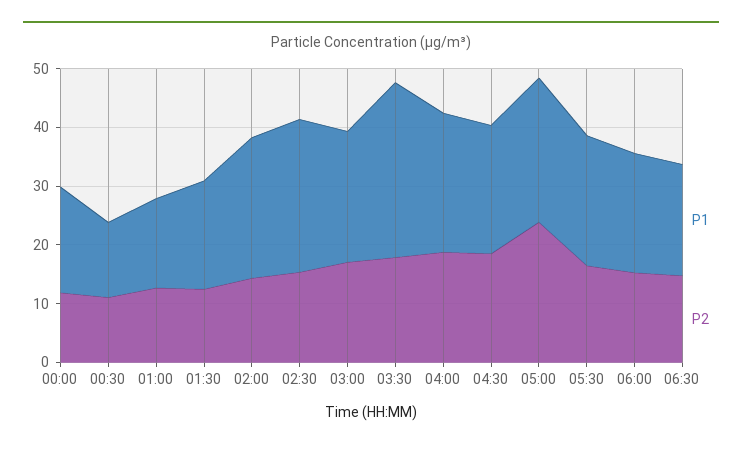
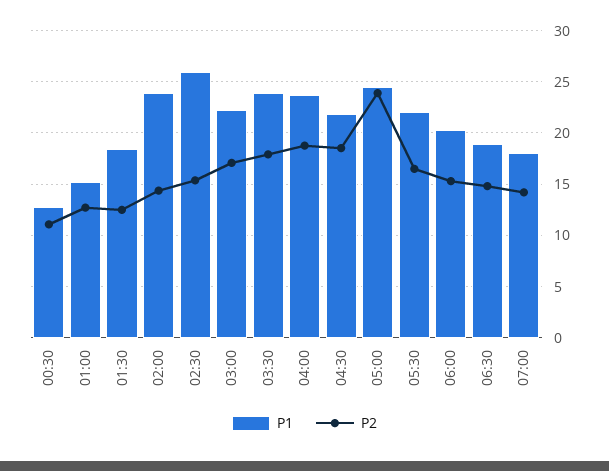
P1, 00:00: 18 -> none
P2, 00:00: 12 -> none
P1, 03:30: 30 -> 24
P1, 07:00: none -> 18
P2, 07:00: none -> 14

